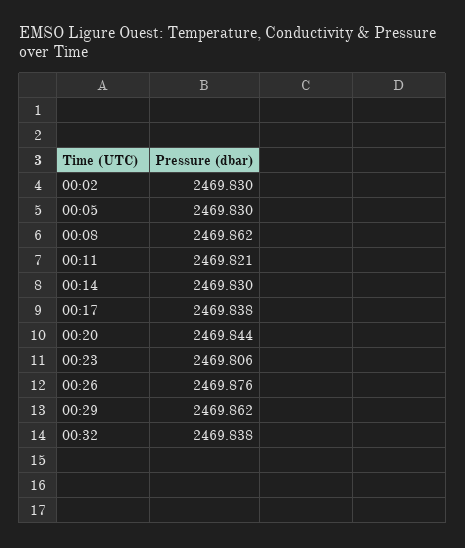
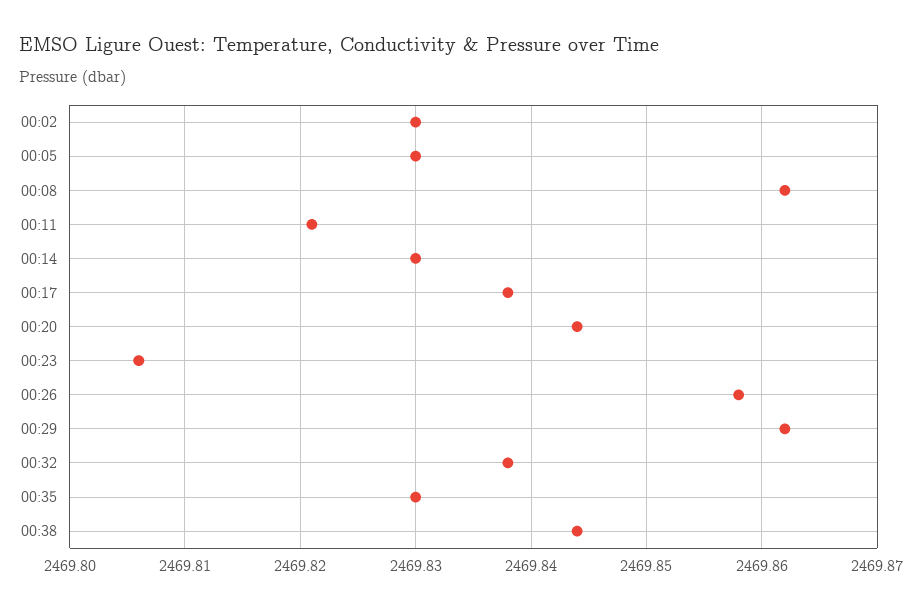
00:26: 2469.876 -> 2469.858
00:35: none -> 2469.83
00:38: none -> 2469.844

